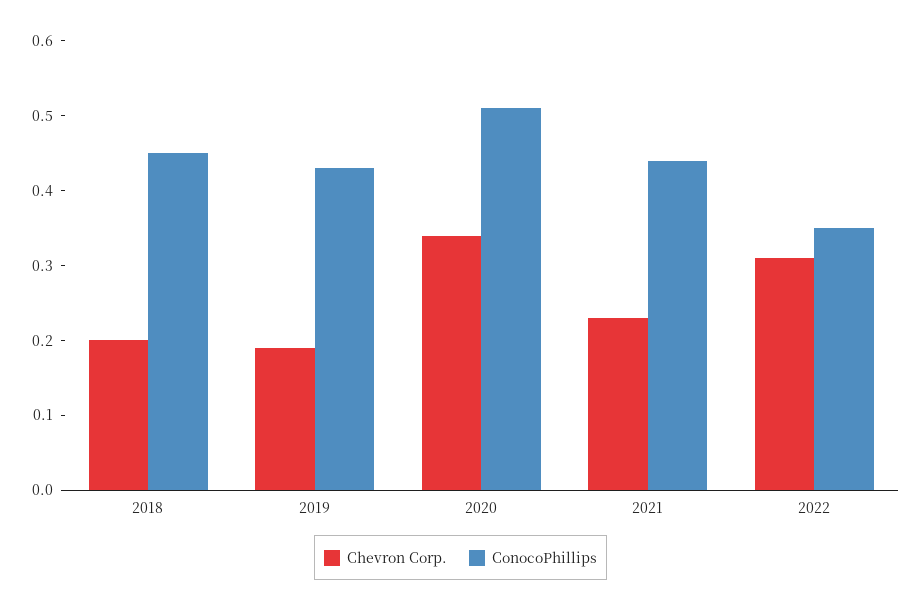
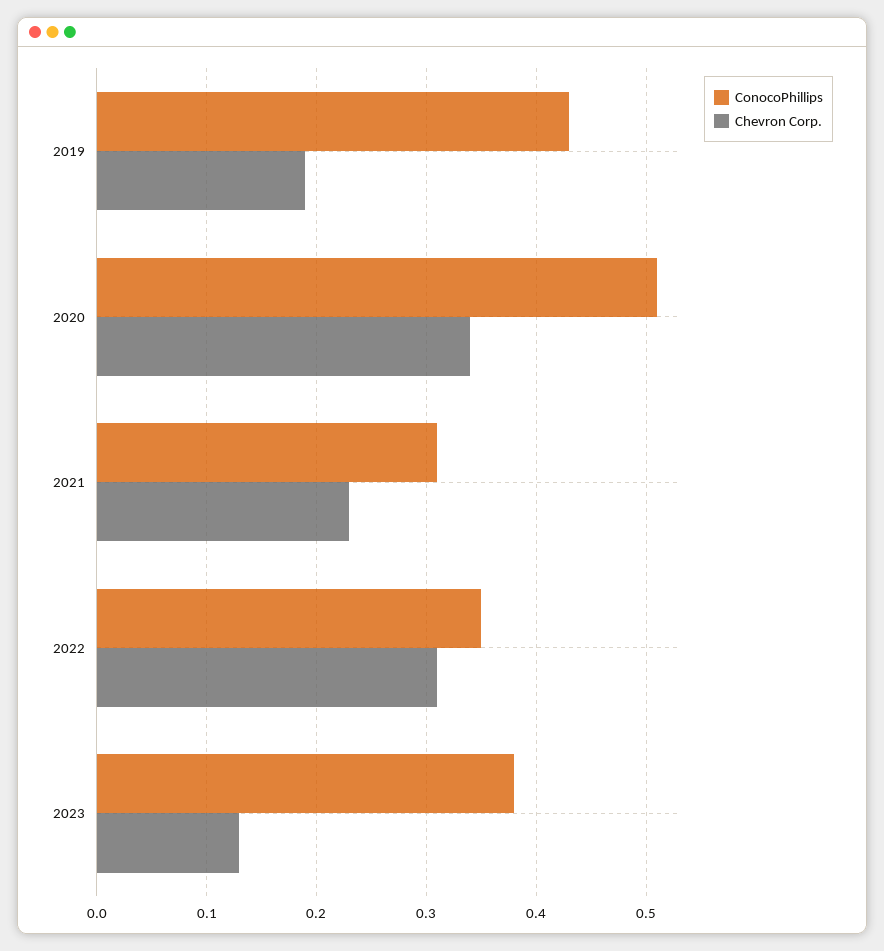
Chevron Corp., 2018: 0.2 -> none
ConocoPhillips, 2018: 0.45 -> none
ConocoPhillips, 2021: 0.45 -> 0.31
ConocoPhillips, 2023: none -> 0.38
Chevron Corp., 2023: none -> 0.13

